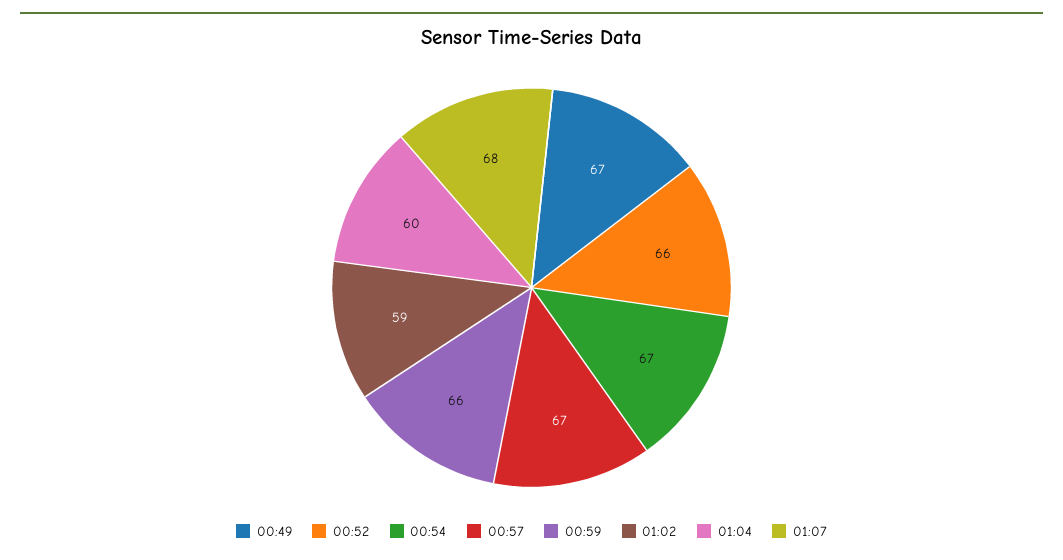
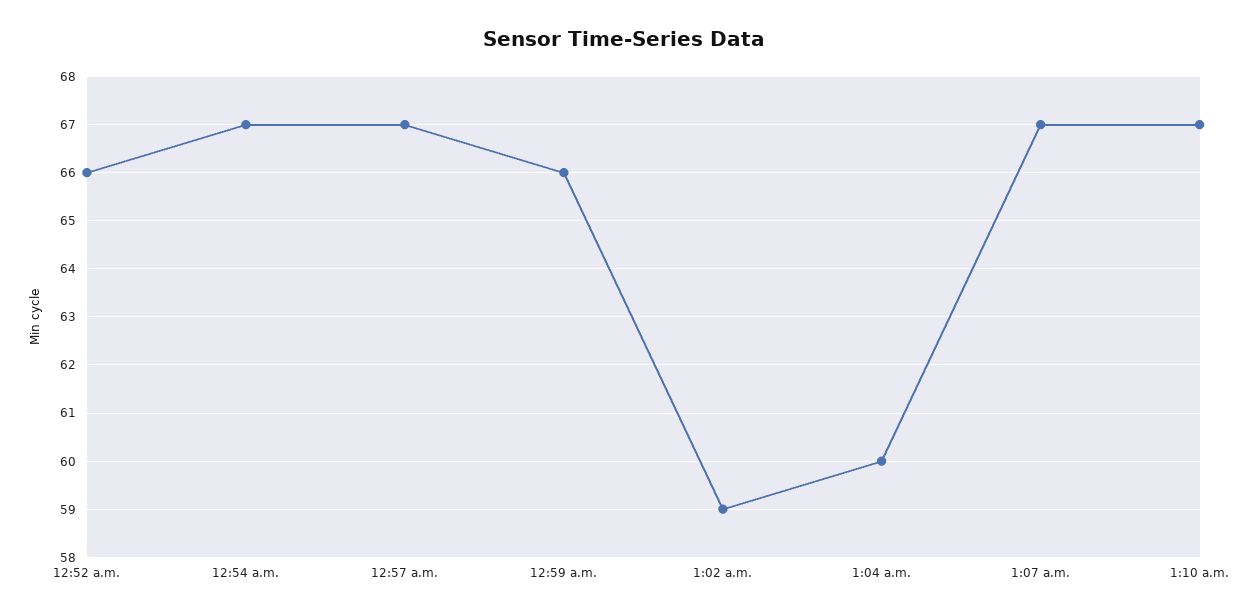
00:49: 67 -> none
01:07: 68 -> 67
1:10 a.m.: none -> 67

